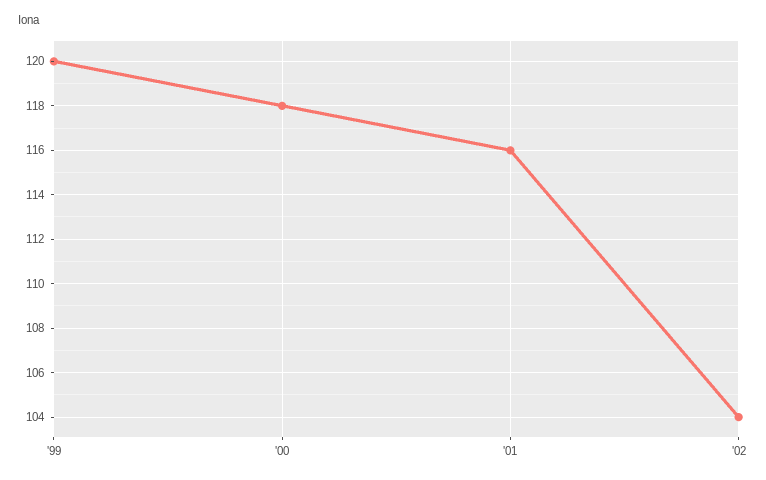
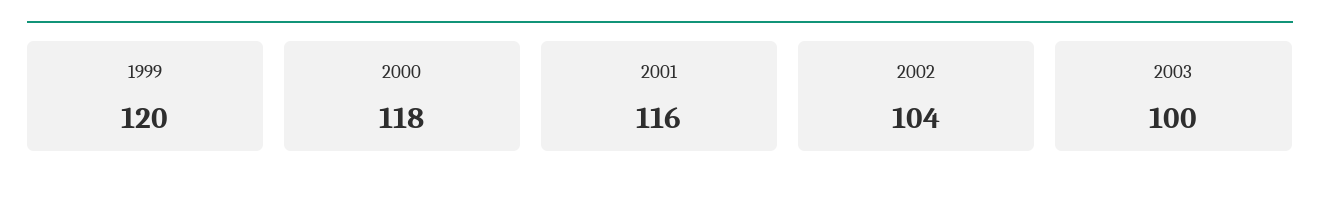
2003: none -> 100

